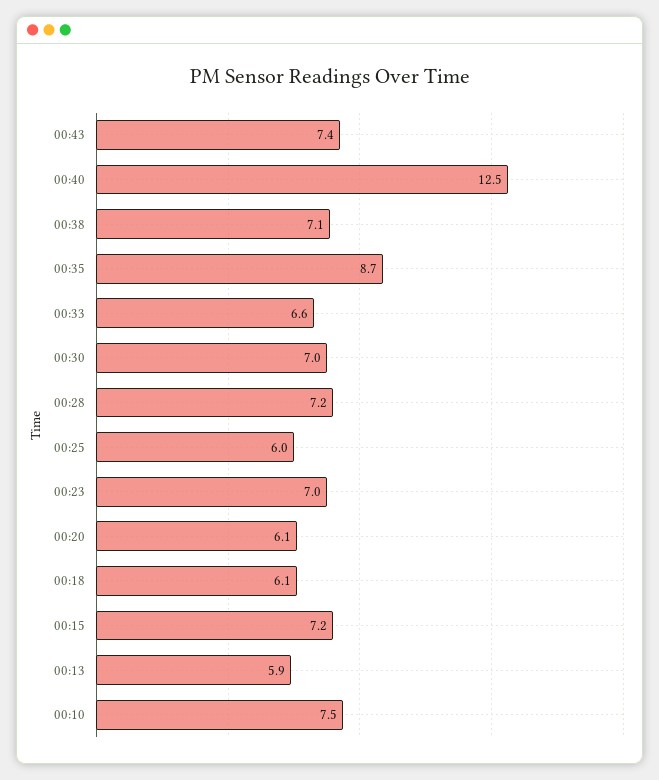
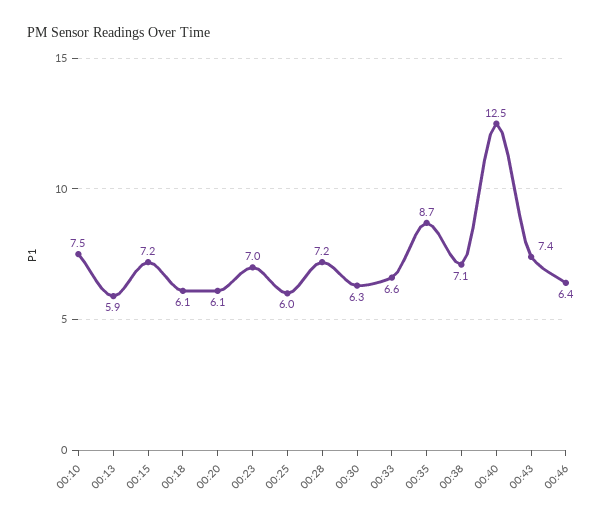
00:30: 7 -> 6.3
00:46: none -> 6.4

